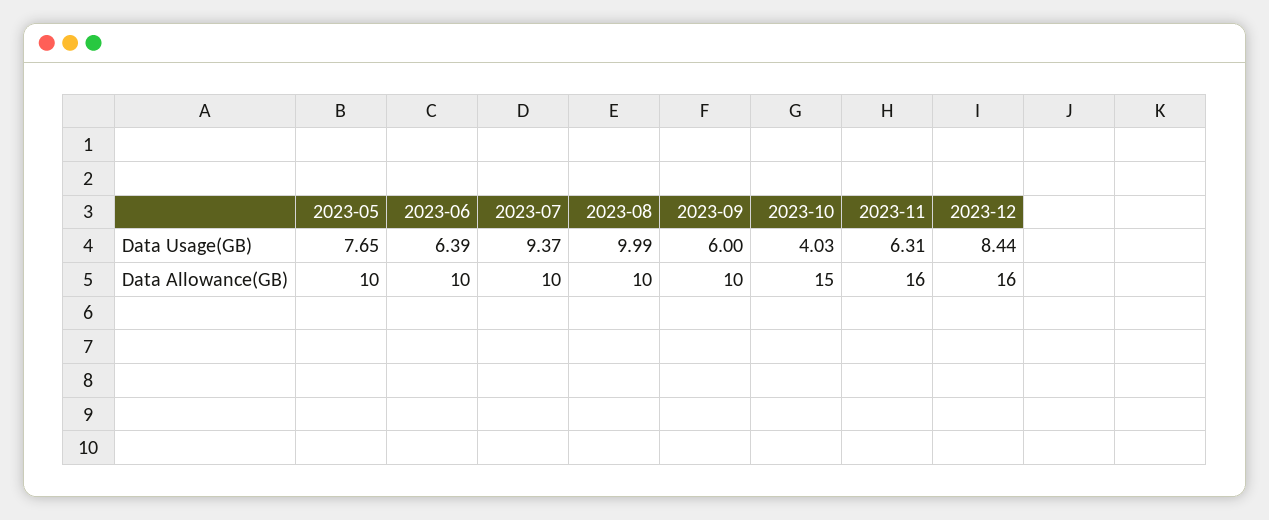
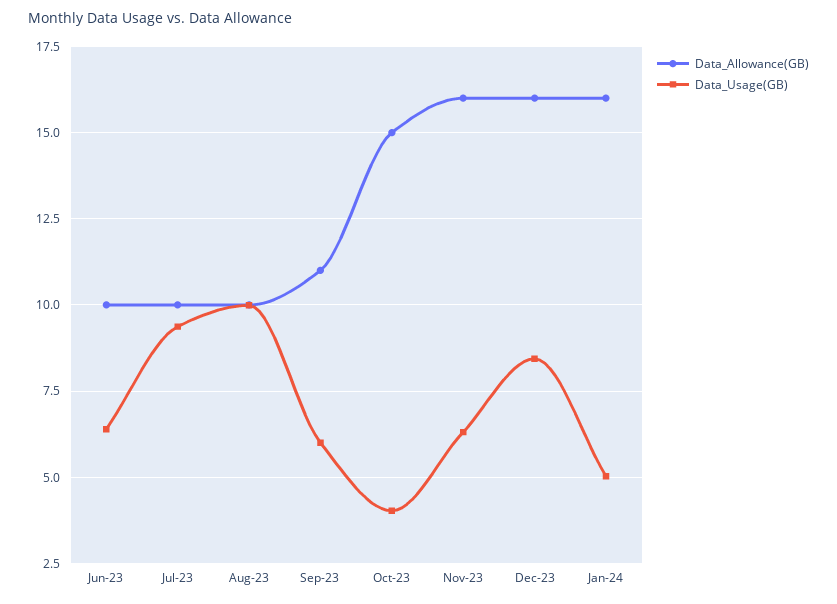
Data Usage(GB), 2023-05: 7.65 -> none
Data Allowance(GB), 2023-05: 10 -> none
Data Allowance(GB), 2023-09: 10 -> 11
Data Allowance(GB), Jan-24: none -> 16
Data Usage(GB), Jan-24: none -> 5

